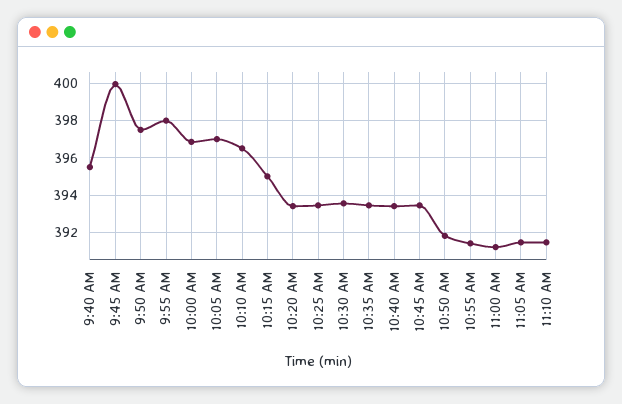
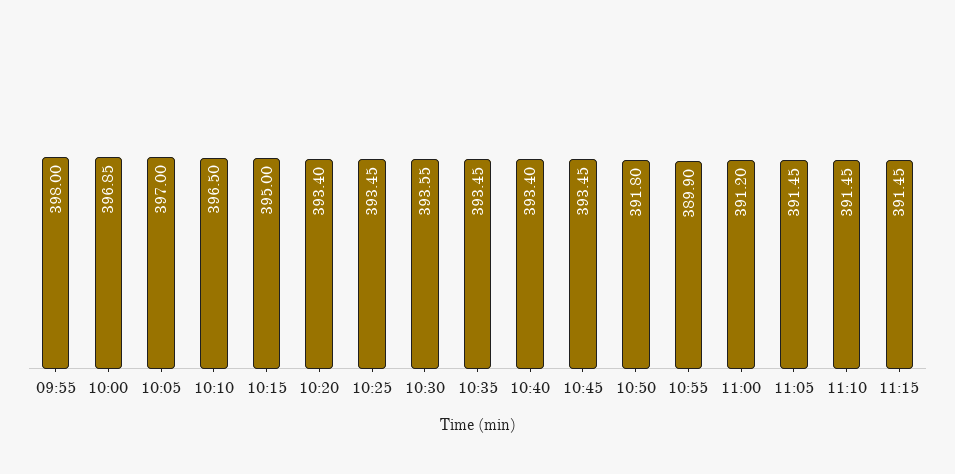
9:40 AM: 395.5 -> none
9:45 AM: 400 -> none
9:50 AM: 397.5 -> none
10:55 AM: 391.5 -> 389.9
11:15: none -> 391.45

